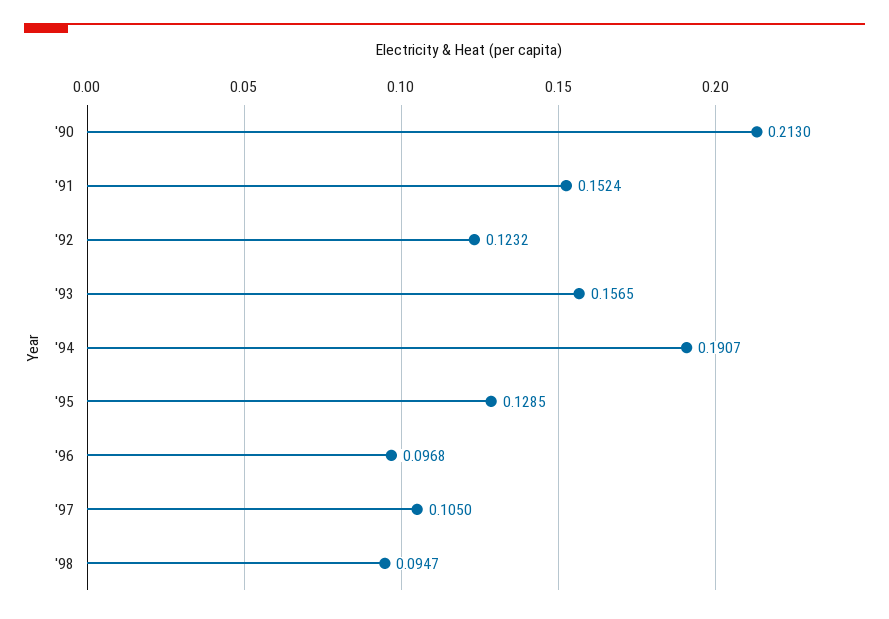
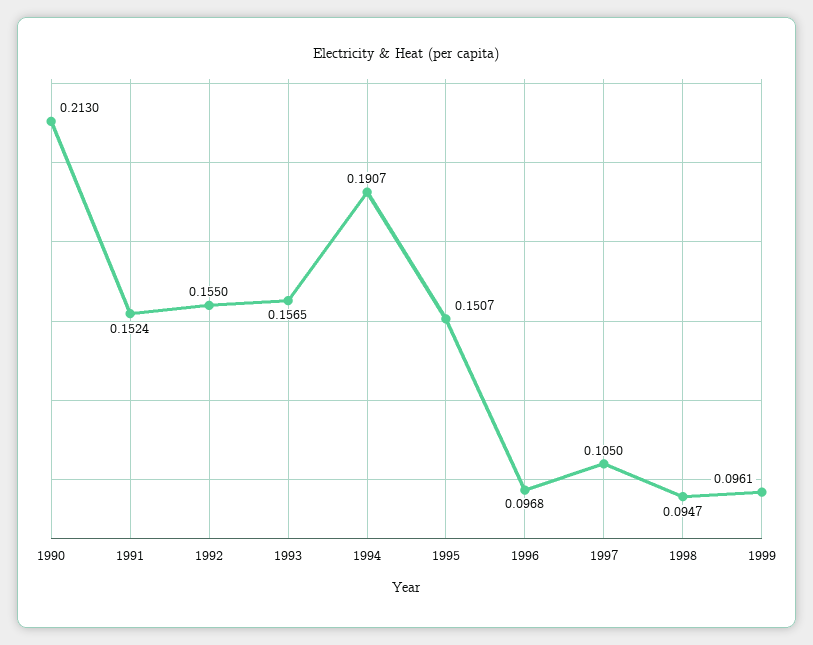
'92: 0.1232 -> 0.155
'95: 0.1285 -> 0.1507
1999: none -> 0.0961

